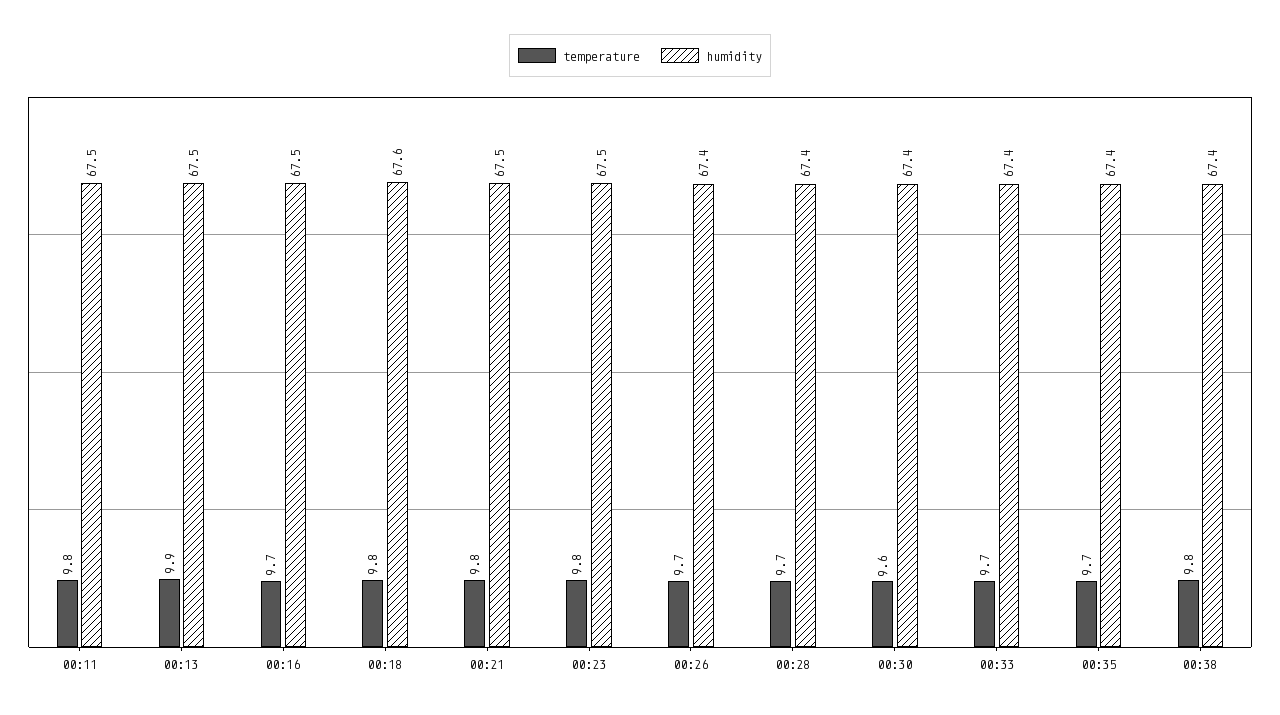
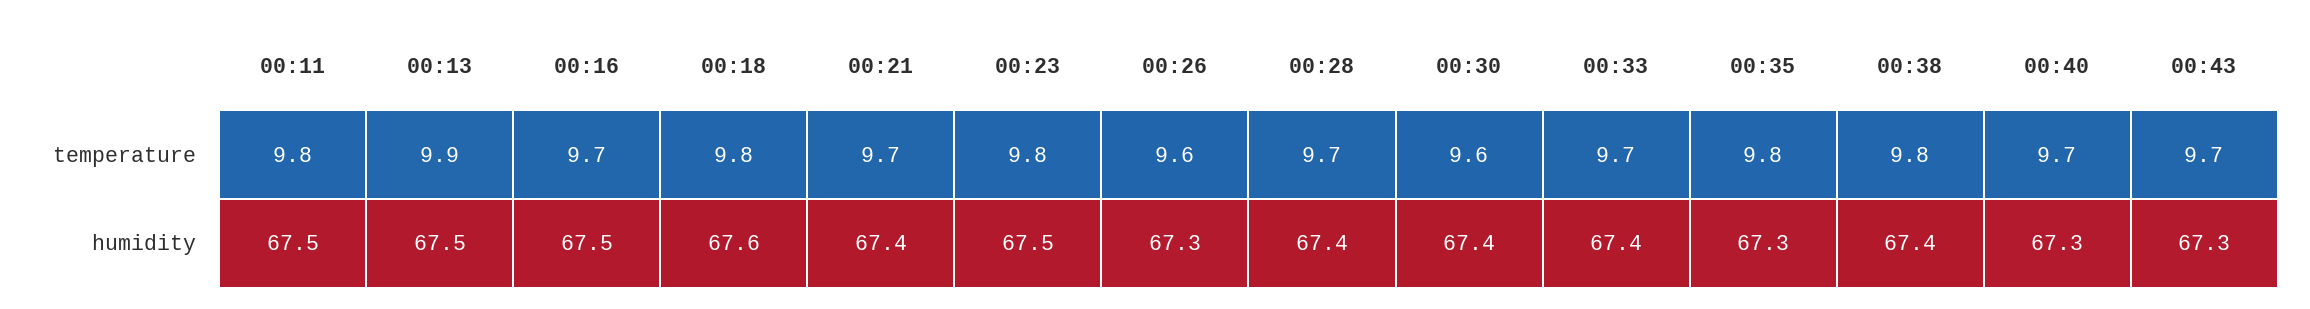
temperature, 00:21: 9.8 -> 9.7
humidity, 00:21: 67.5 -> 67.4
temperature, 00:26: 9.7 -> 9.6
humidity, 00:26: 67.4 -> 67.3
temperature, 00:35: 9.7 -> 9.8
humidity, 00:35: 67.4 -> 67.3
temperature, 00:40: none -> 9.7
temperature, 00:43: none -> 9.7
humidity, 00:40: none -> 67.3
humidity, 00:43: none -> 67.3

